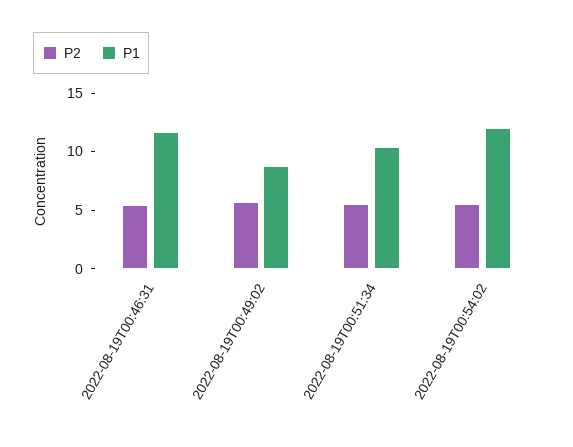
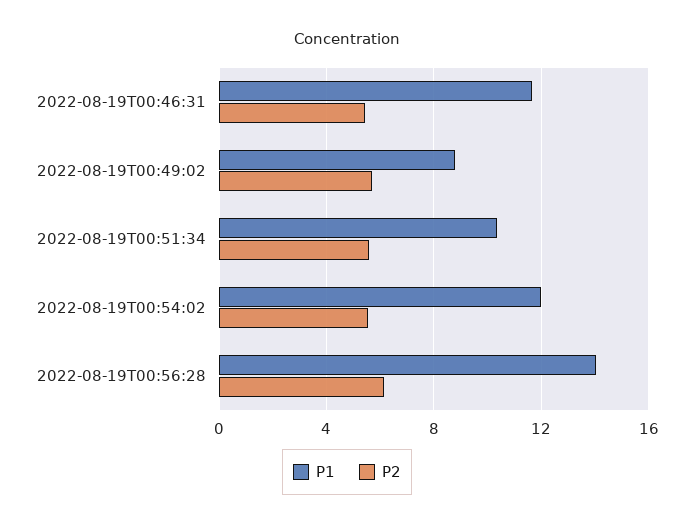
P1, 2022-08-19T00:56:28: none -> 14
P2, 2022-08-19T00:56:28: none -> 6

